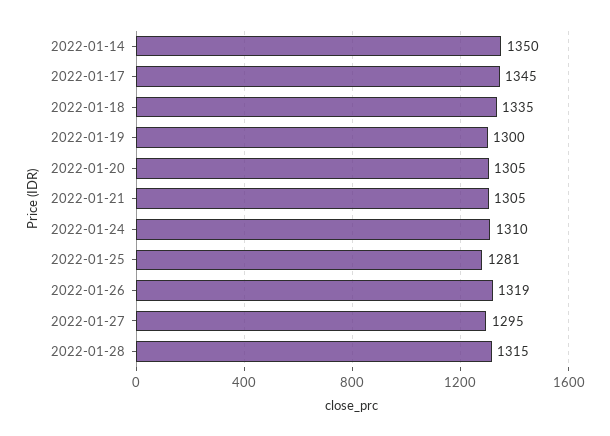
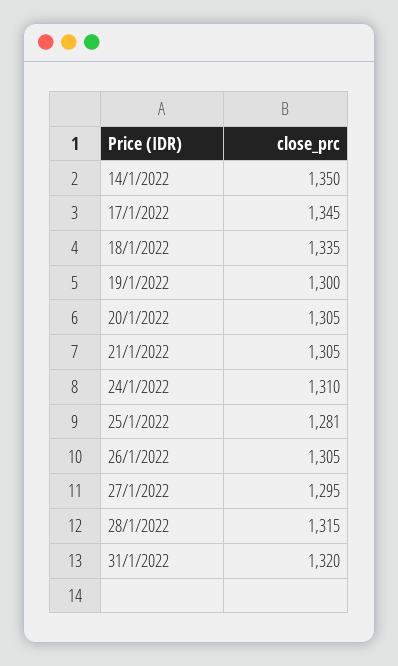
2022-01-26: 1319 -> 1305
31/1/2022: none -> 1320

